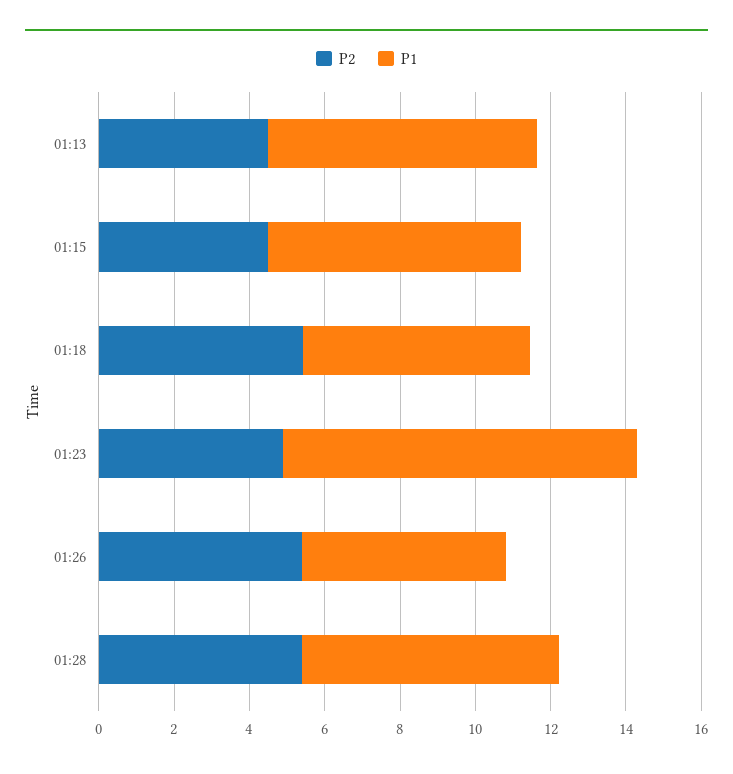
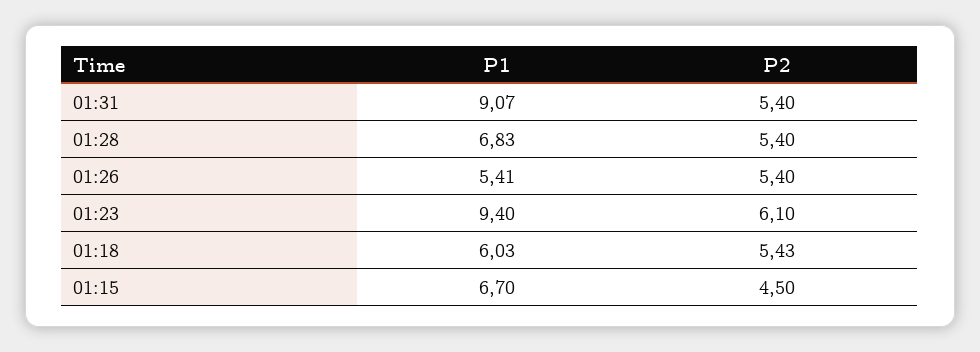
P2, 01:13: 4.5 -> none
P1, 01:13: 7 -> none
P2, 01:23: 5 -> 6.1
P1, 01:31: none -> 9.07
P2, 01:31: none -> 5.4

